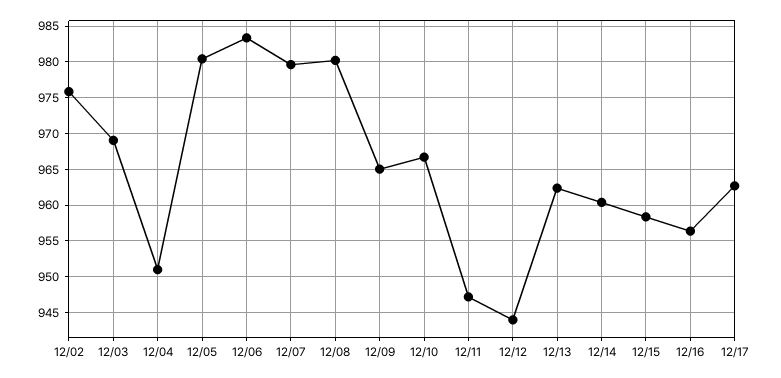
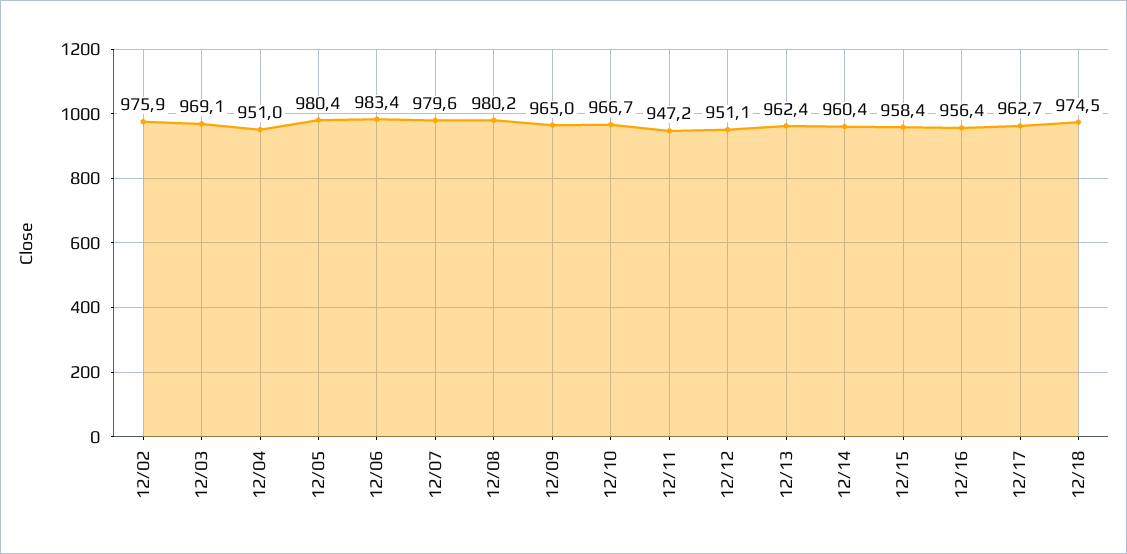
12/12: 944 -> 951.1
12/18: none -> 974.5

